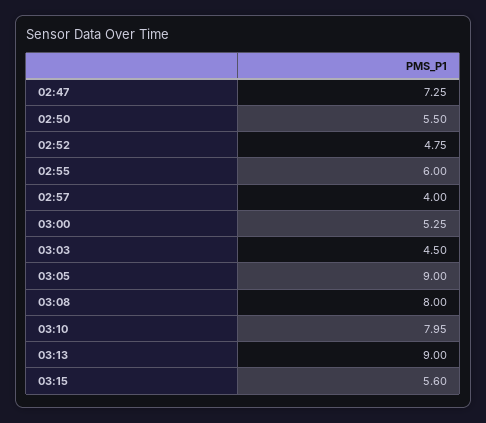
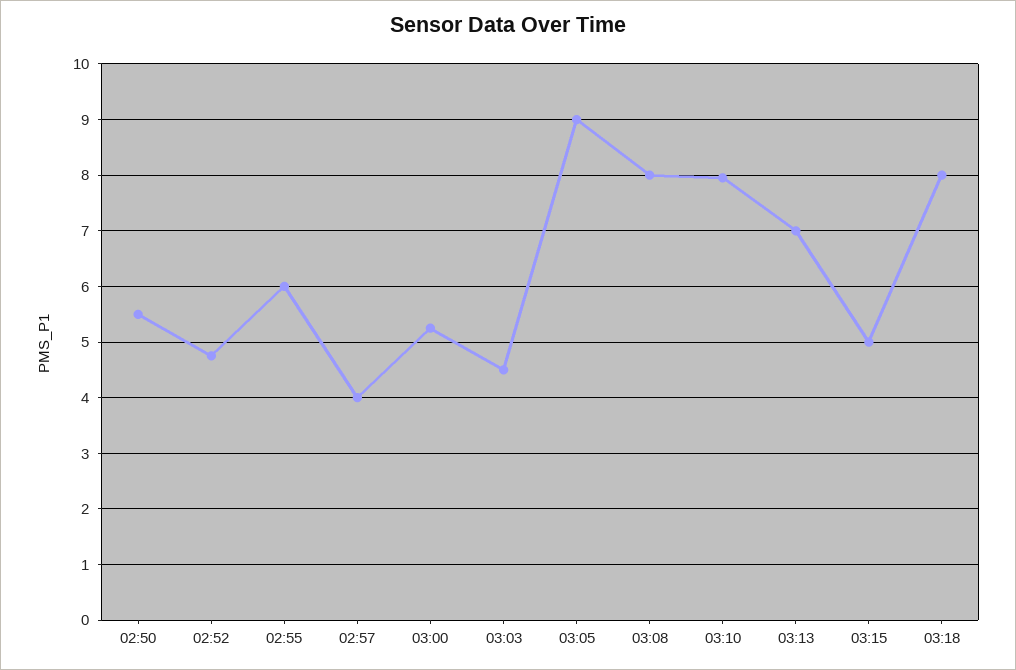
02:47: 7.25 -> none
03:13: 9 -> 7
03:15: 5.6 -> 5
03:18: none -> 8

